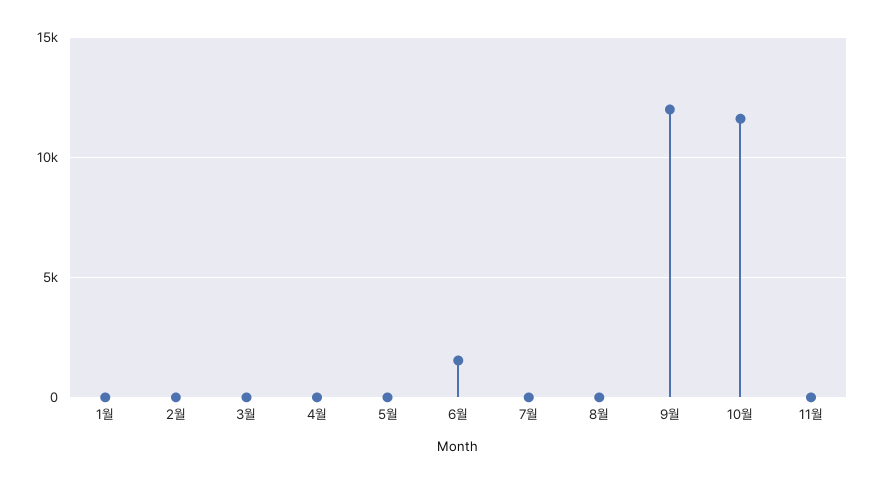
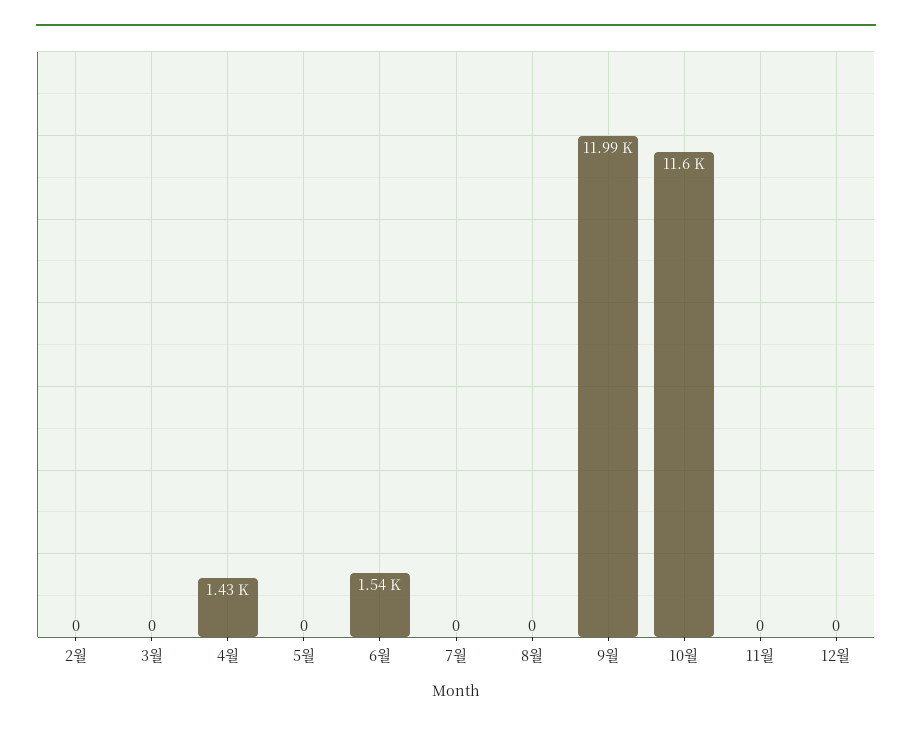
1월: 0 -> none
4월: 0 -> 1430
12월: none -> 0

